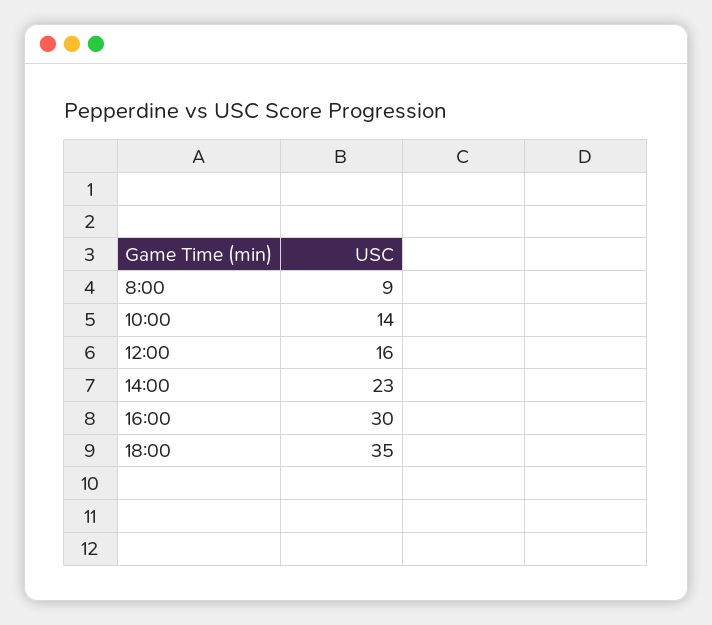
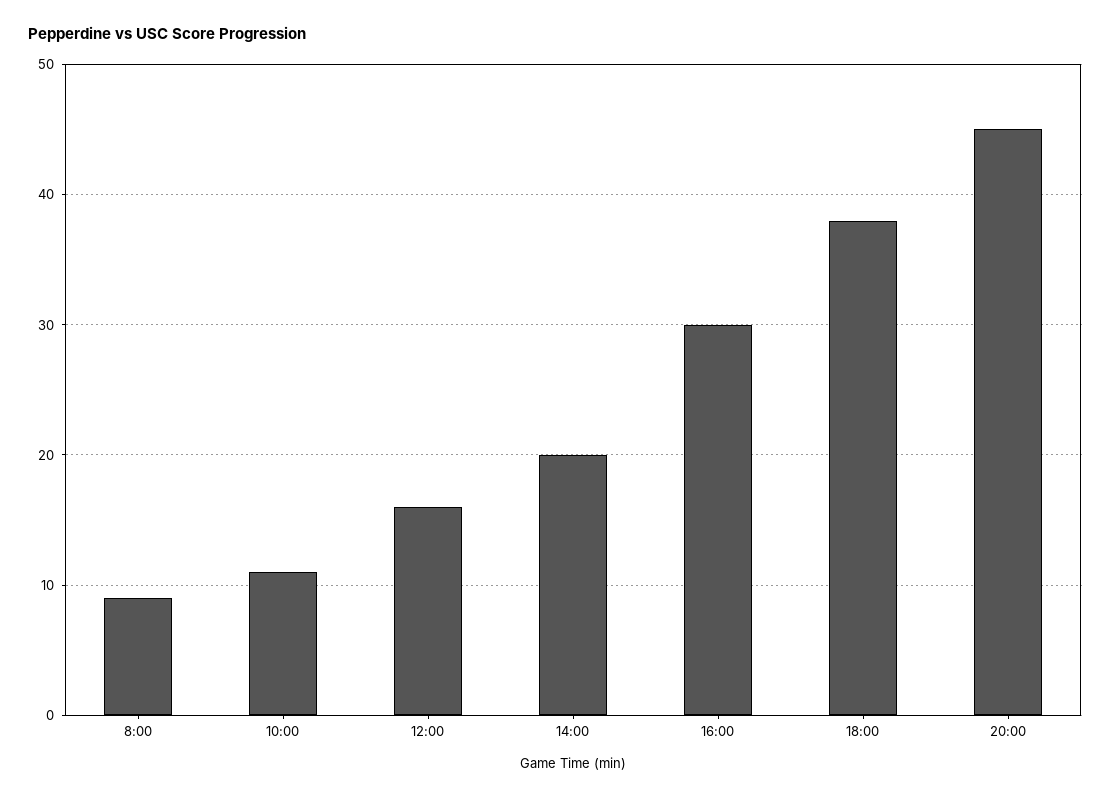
10:00: 14 -> 11
14:00: 23 -> 20
18:00: 35 -> 38
20:00: none -> 45

